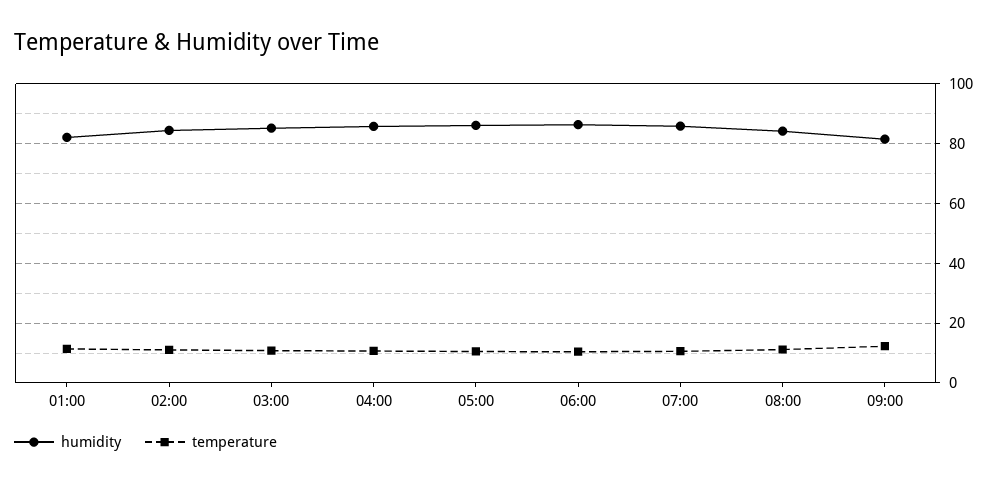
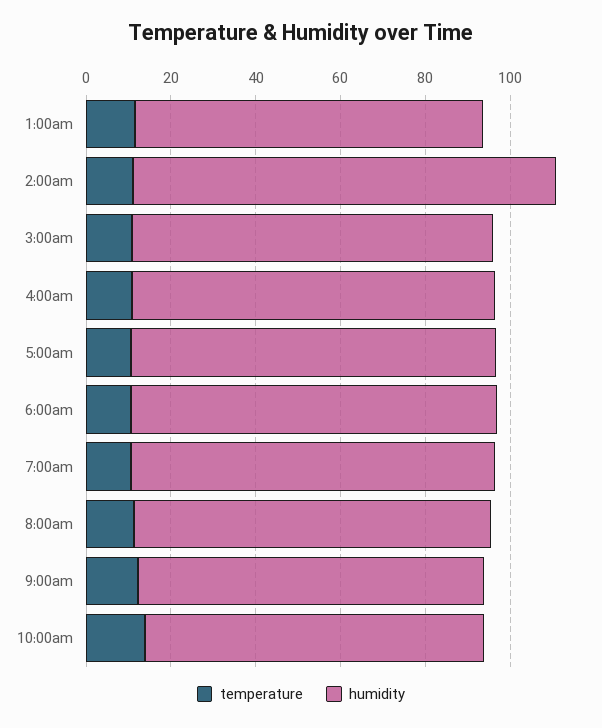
humidity, 02:00: 85 -> 100
temperature, 10:00am: none -> 15
humidity, 10:00am: none -> 80

